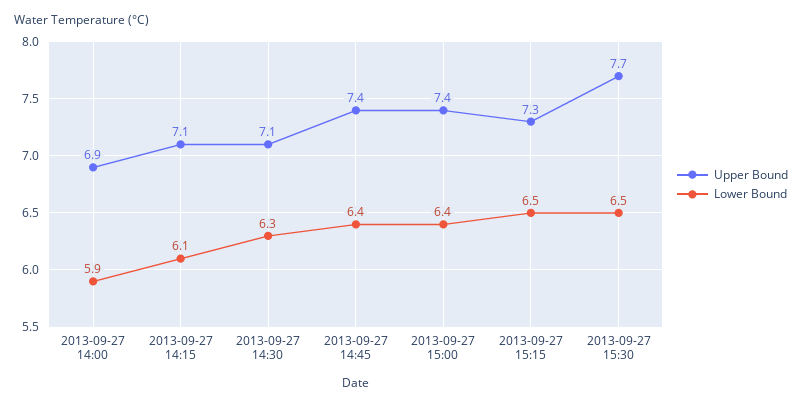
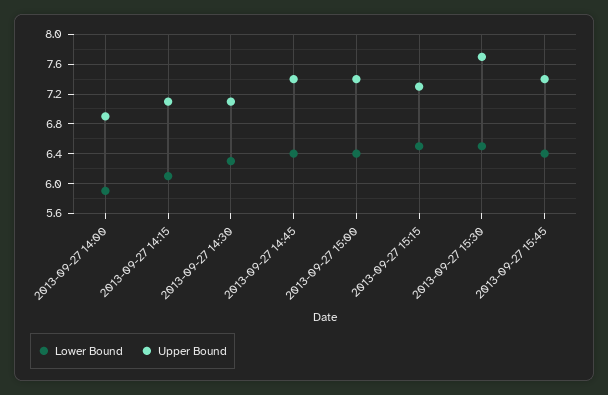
Lower Bound, 2013-09-27 15:45: none -> 6.4
Upper Bound, 2013-09-27 15:45: none -> 7.4

